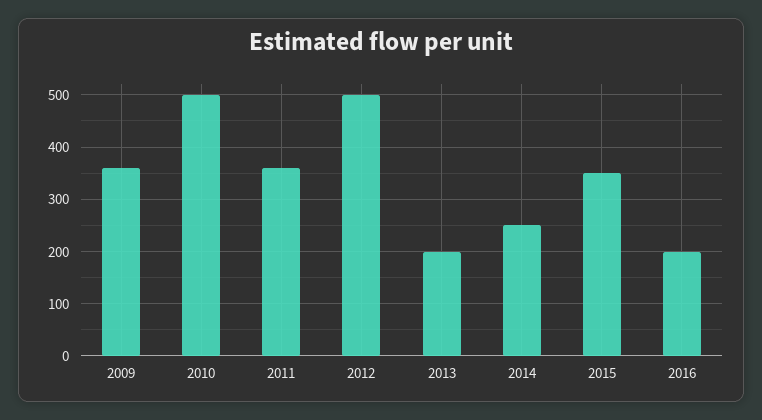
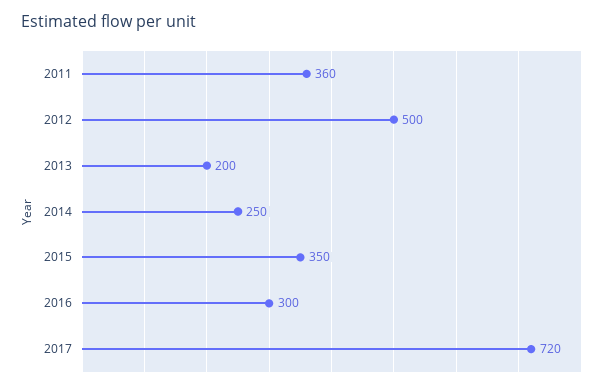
2009: 360 -> none
2010: 500 -> none
2016: 200 -> 300
2017: none -> 720

